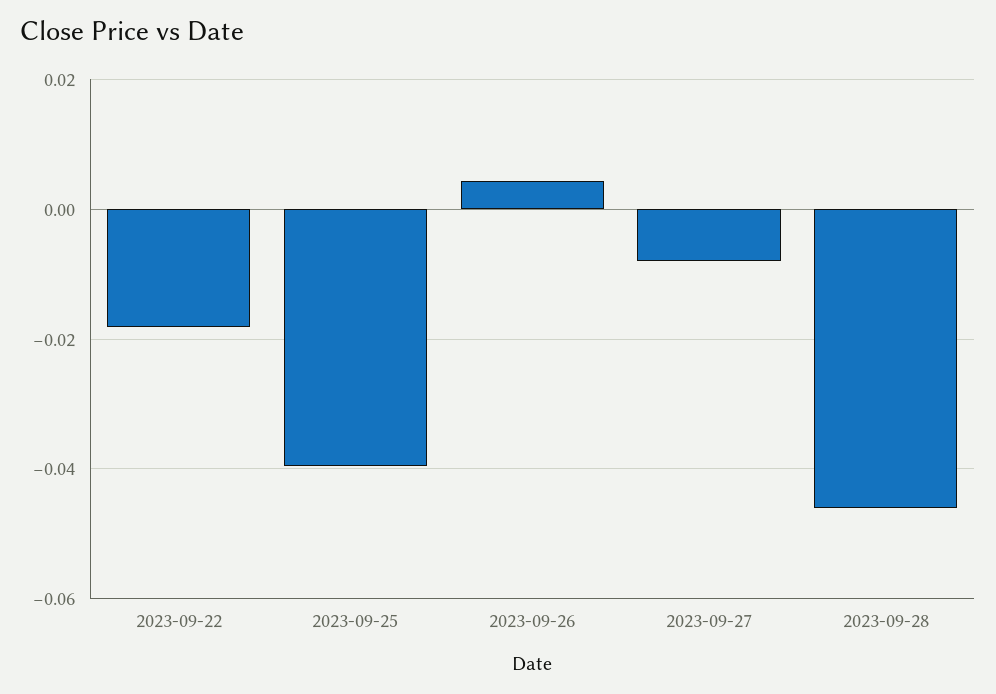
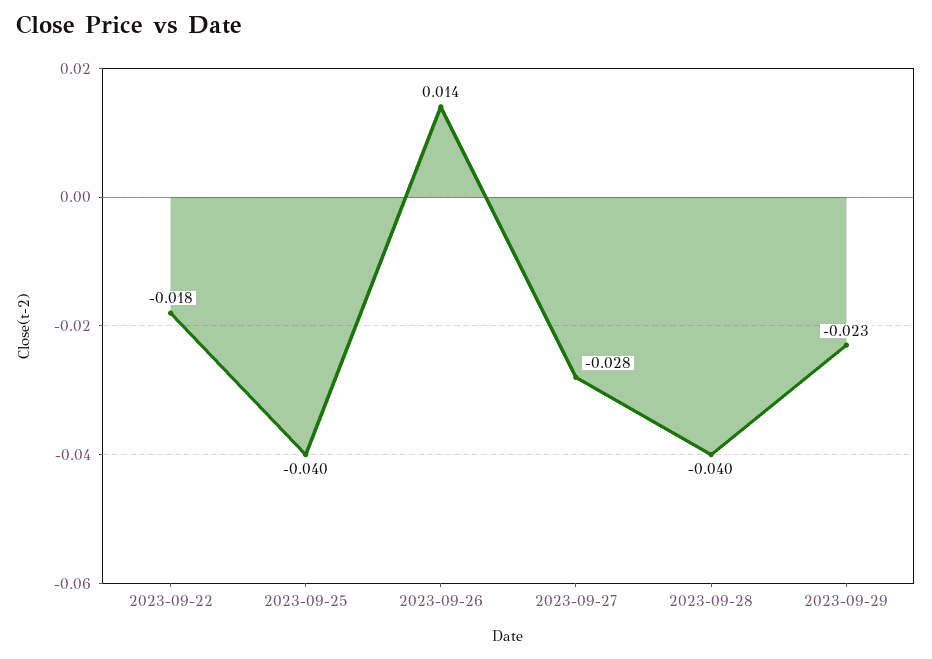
2023-09-26: 0.004 -> 0.014
2023-09-27: -0.008 -> -0.028
2023-09-28: -0.046 -> -0.04
2023-09-29: none -> -0.023

